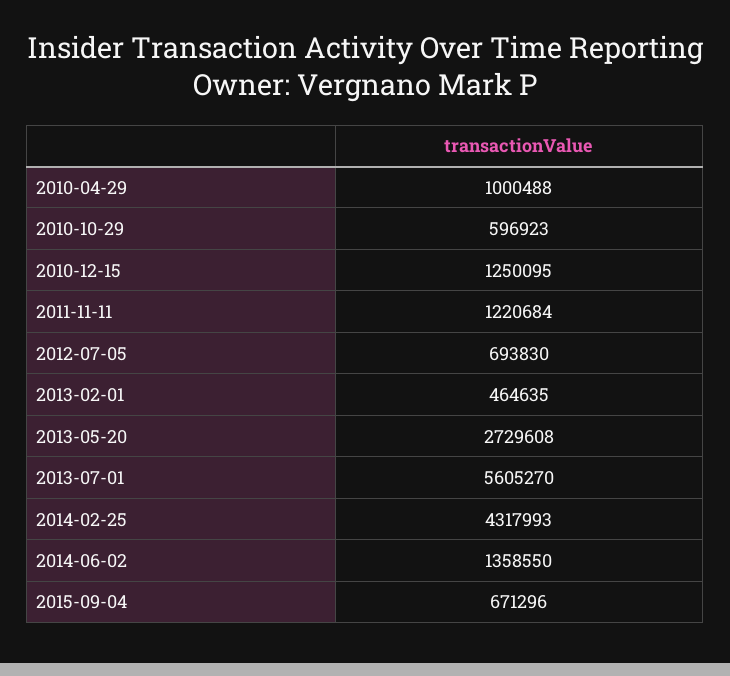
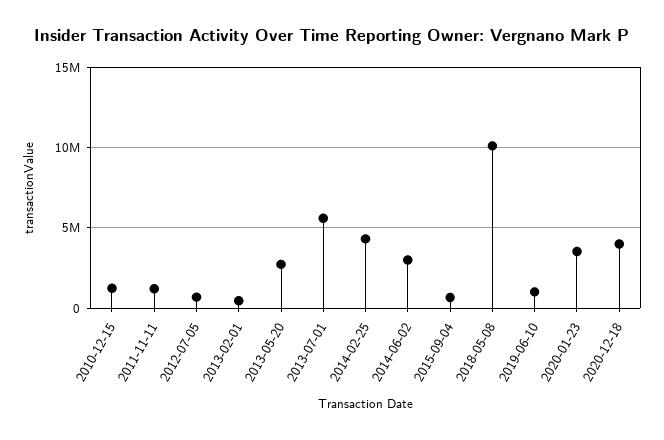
2010-04-29: 1000488 -> none
2010-10-29: 596923 -> none
2014-06-02: 1358550 -> 3000000
2018-05-08: none -> 10000000
2019-06-10: none -> 1000000
2020-01-23: none -> 3500000
2020-12-18: none -> 4000000

